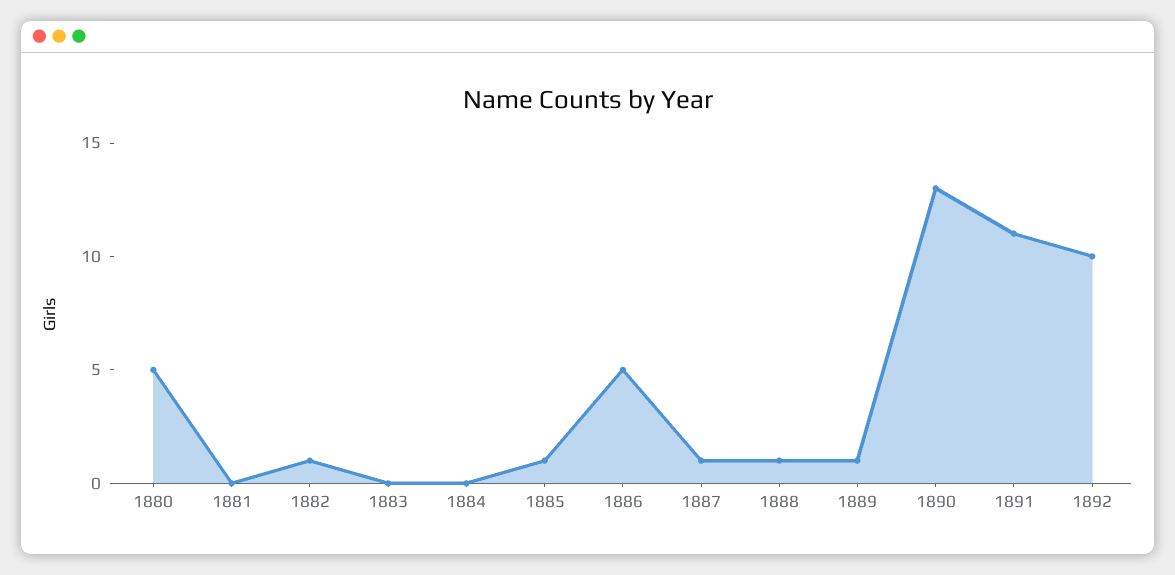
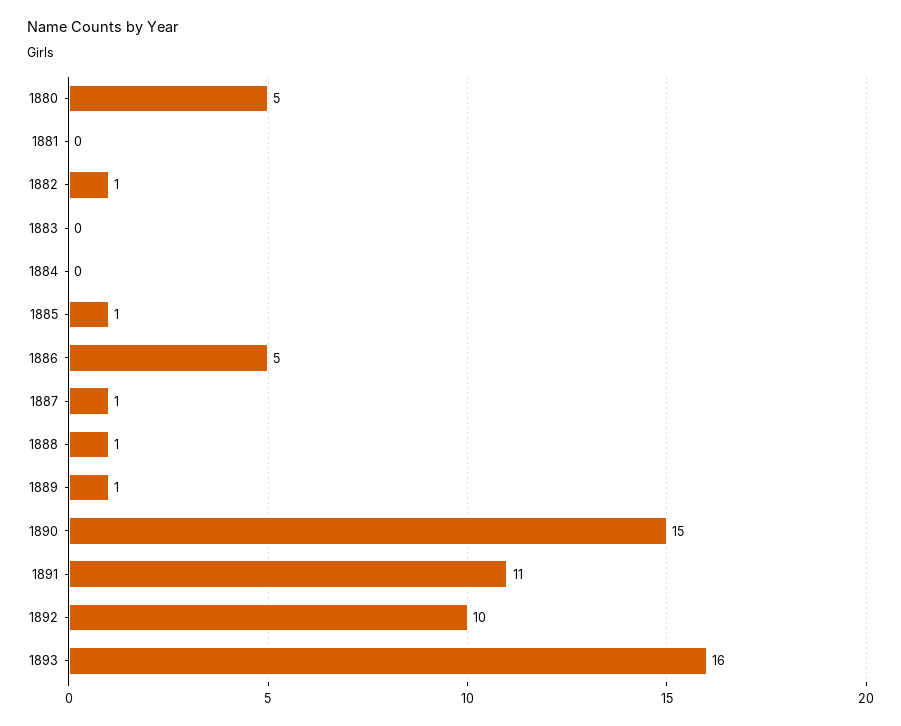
1890: 13 -> 15
1893: none -> 16

